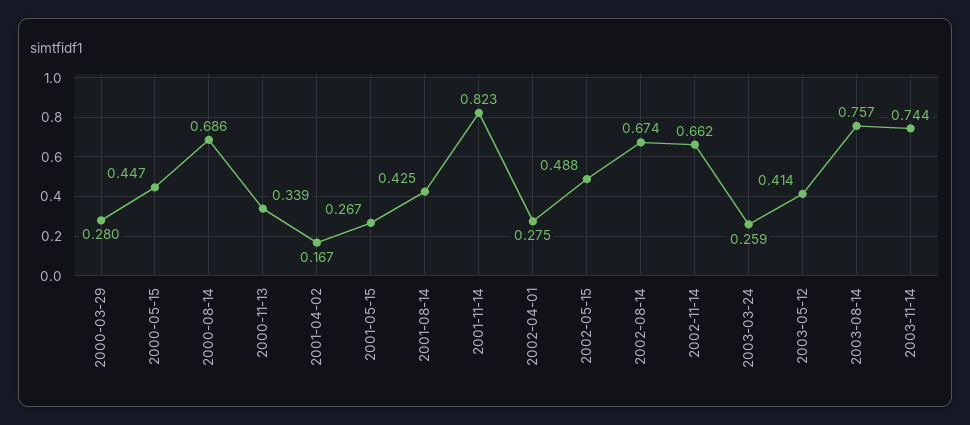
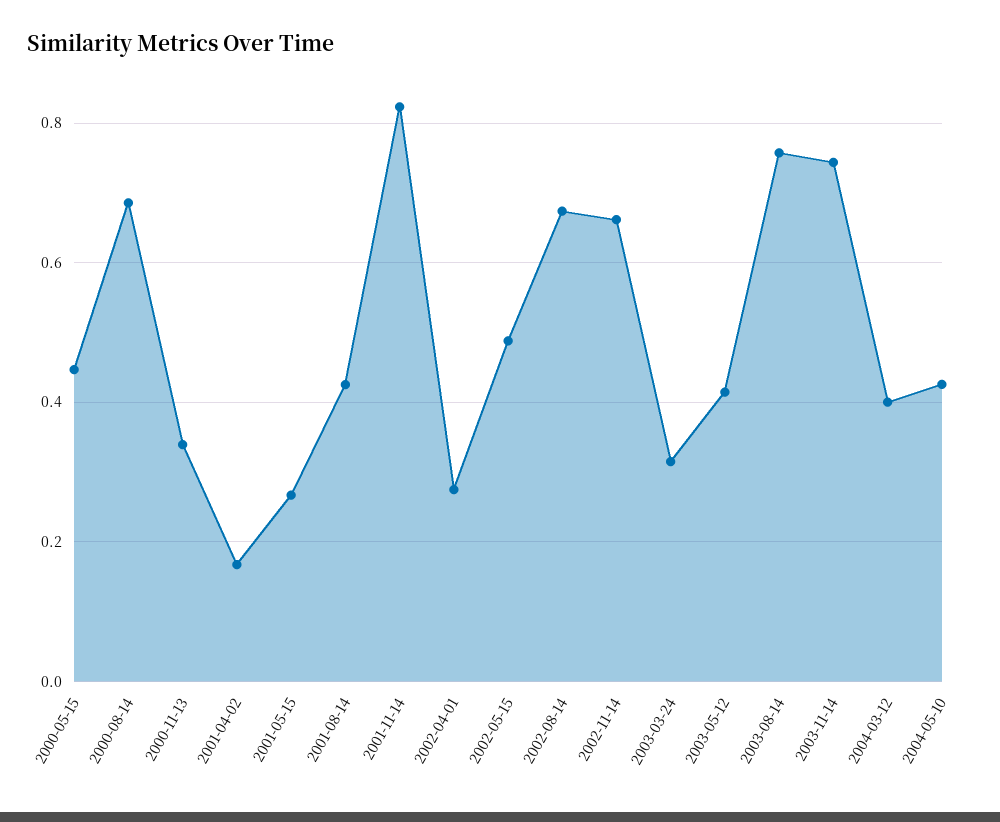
2000-03-29: 0.28 -> none
2003-03-24: 0.259 -> 0.32
2004-03-12: none -> 0.4
2004-05-10: none -> 0.42

